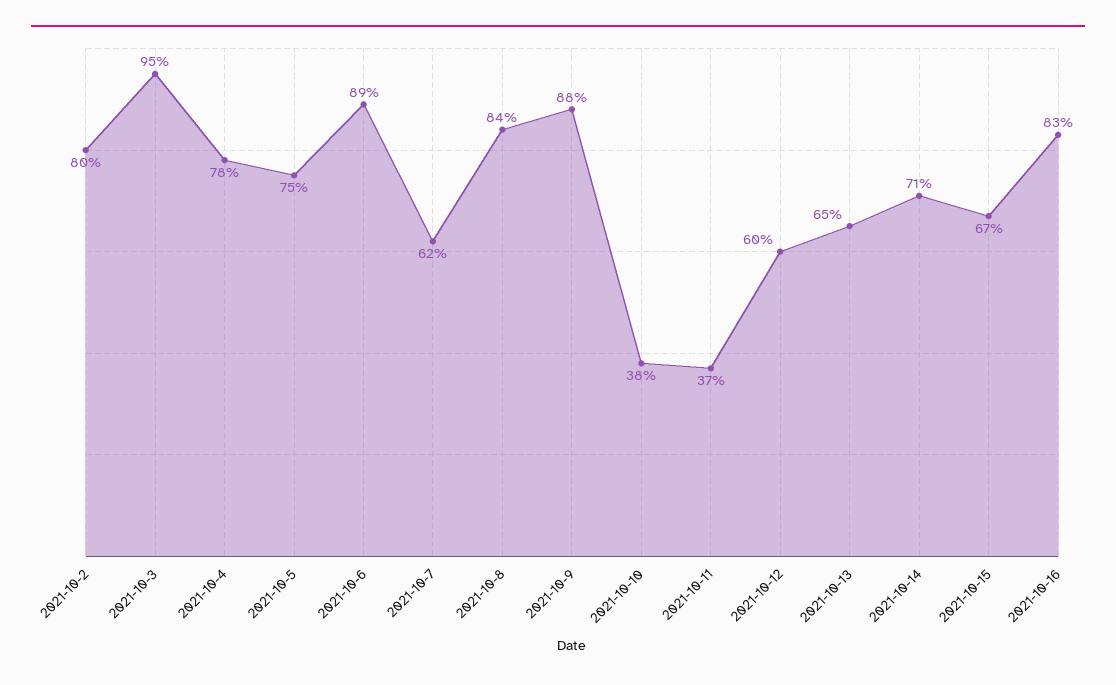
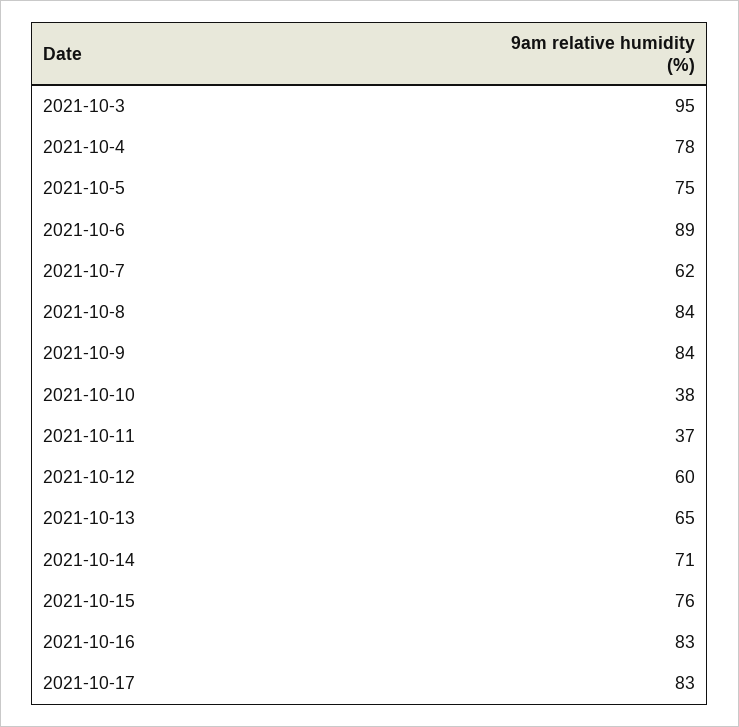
2021-10-2: 80 -> none
2021-10-9: 88 -> 84
2021-10-15: 67 -> 76
2021-10-17: none -> 83

